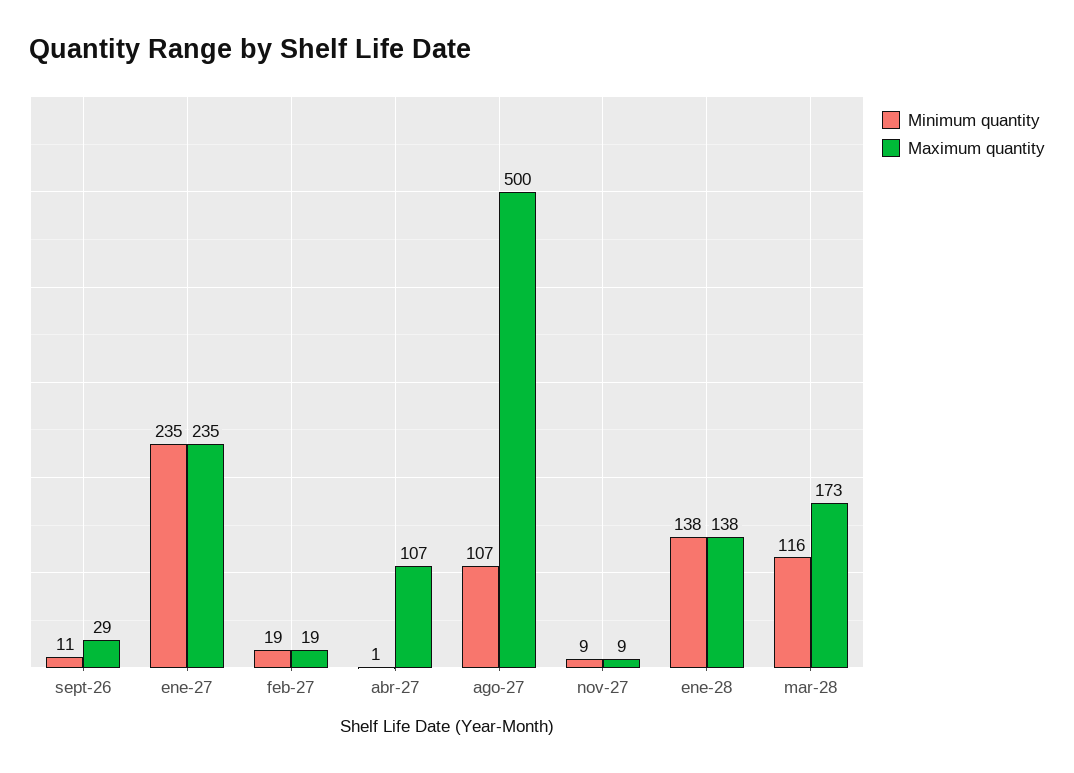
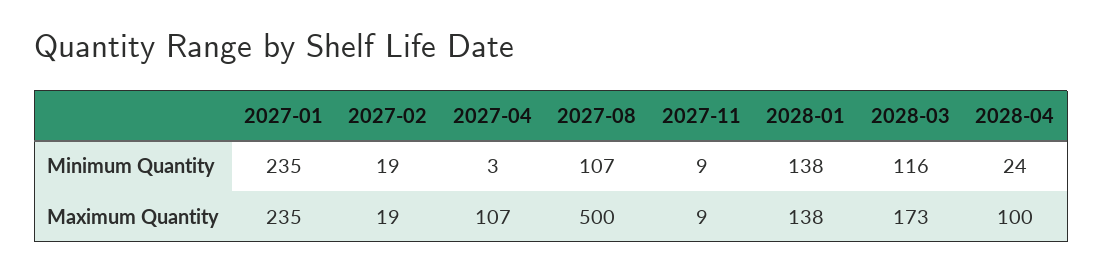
Minimum quantity, sept-26: 11 -> none
Maximum quantity, sept-26: 29 -> none
Minimum quantity, abr-27: 1 -> 3
Minimum quantity, 2028-04: none -> 24
Maximum quantity, 2028-04: none -> 100

